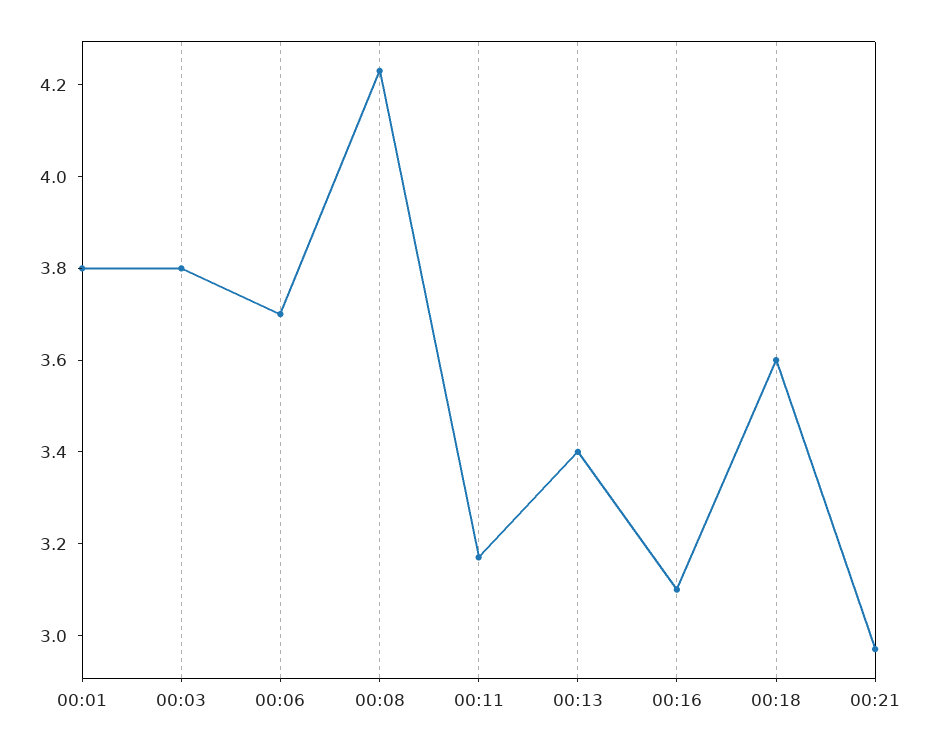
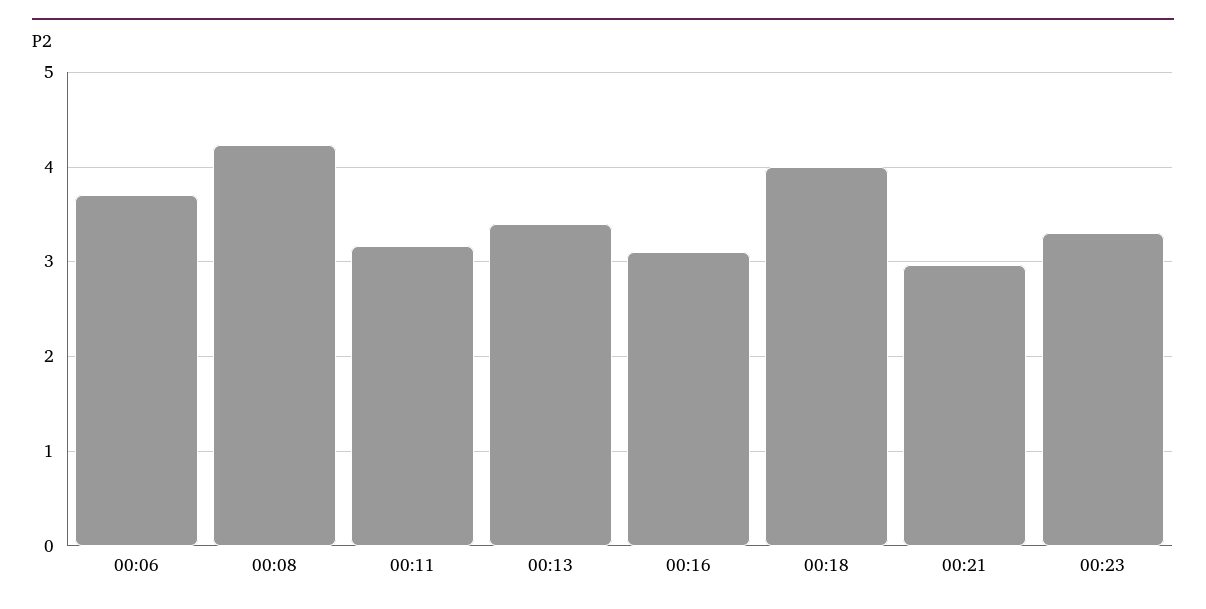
00:01: 3.8 -> none
00:03: 3.8 -> none
00:18: 3.6 -> 4
00:23: none -> 3.3

